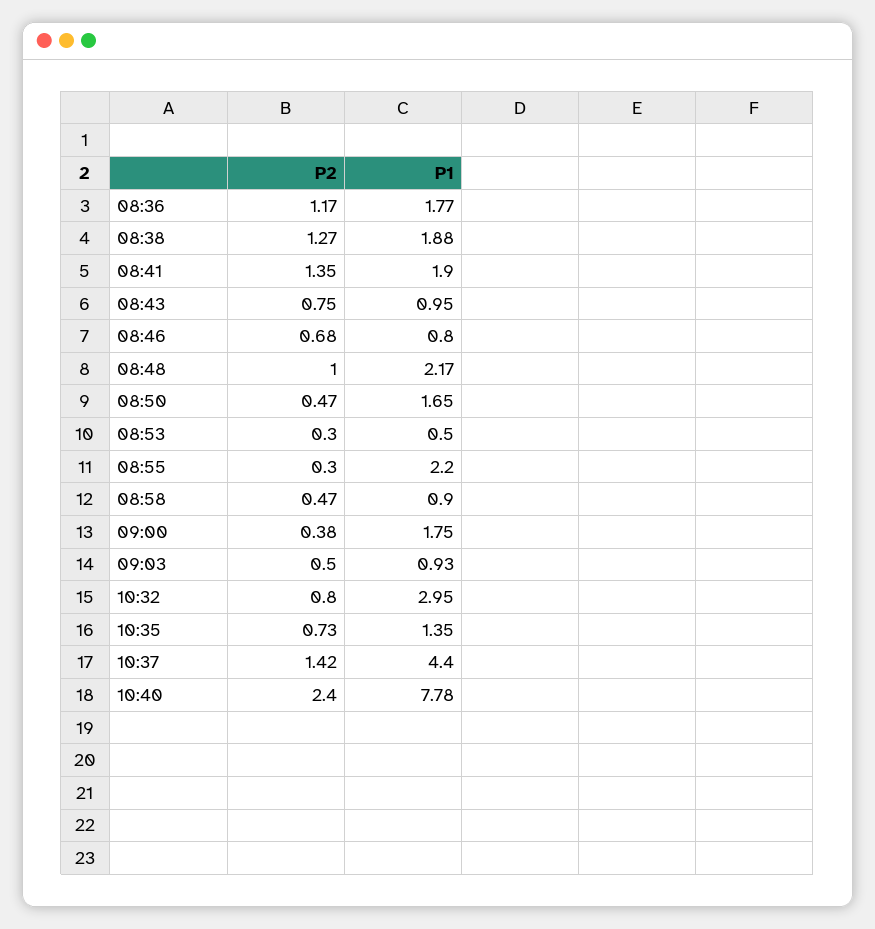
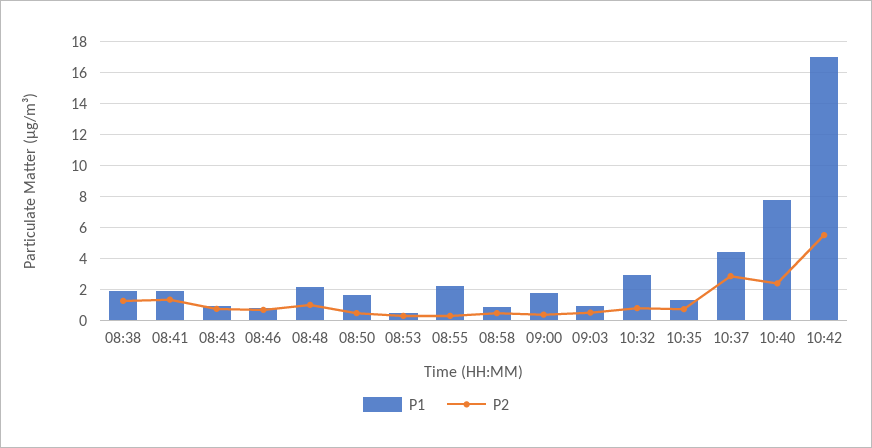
P2, 08:36: 1.17 -> none
P1, 08:36: 1.77 -> none
P2, 10:37: 1.42 -> 3
P1, 10:42: none -> 17
P2, 10:42: none -> 5.5

